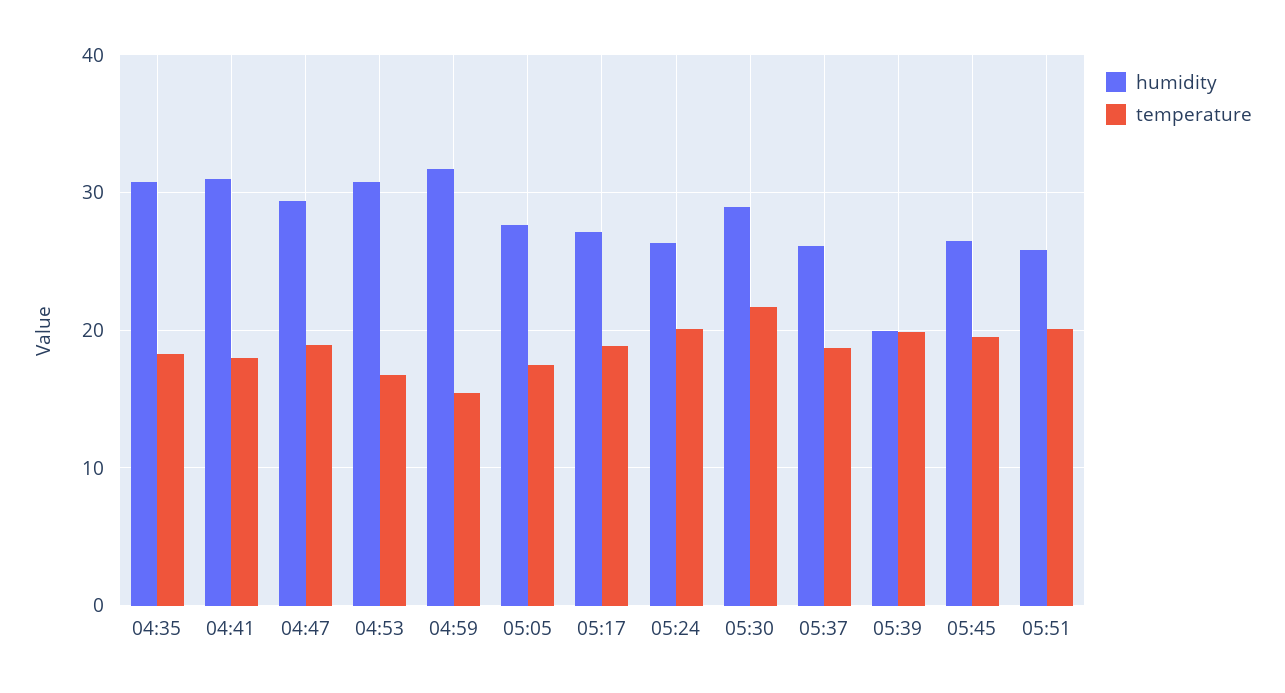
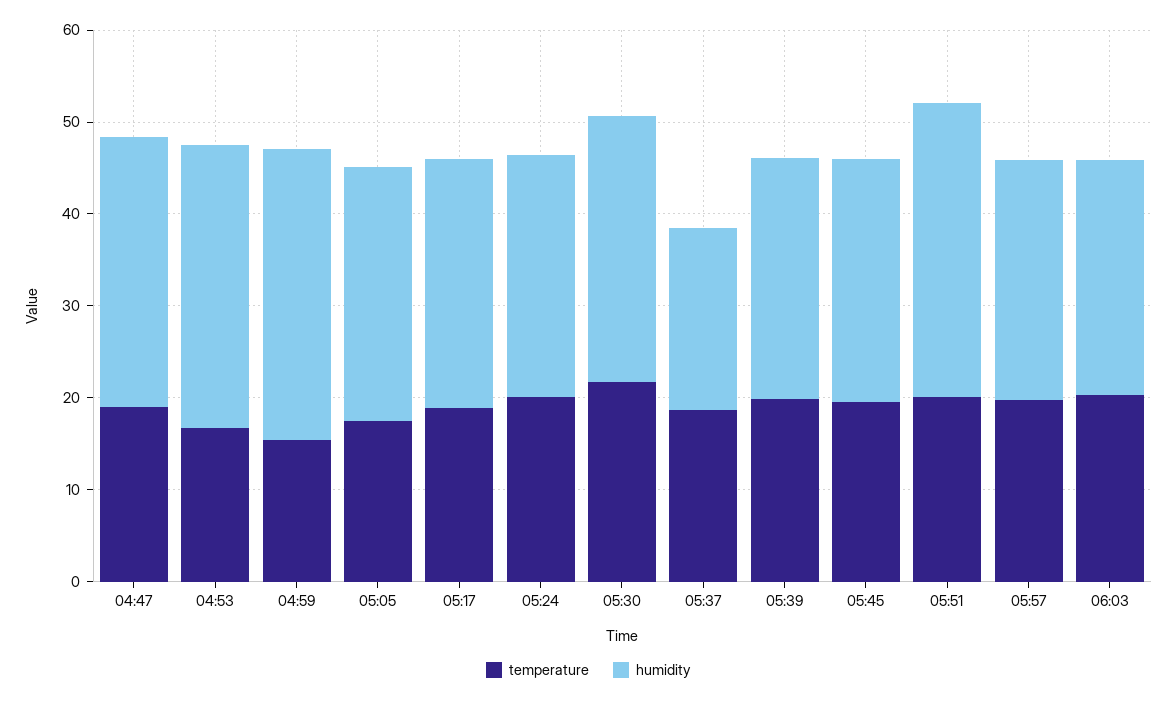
humidity, 04:35: 31 -> none
temperature, 04:35: 18 -> none
humidity, 04:41: 31 -> none
temperature, 04:41: 18 -> none
humidity, 05:37: 26 -> 20
humidity, 05:39: 20 -> 26
humidity, 05:51: 26 -> 32
temperature, 05:57: none -> 20
humidity, 05:57: none -> 26
temperature, 06:03: none -> 20
humidity, 06:03: none -> 26

